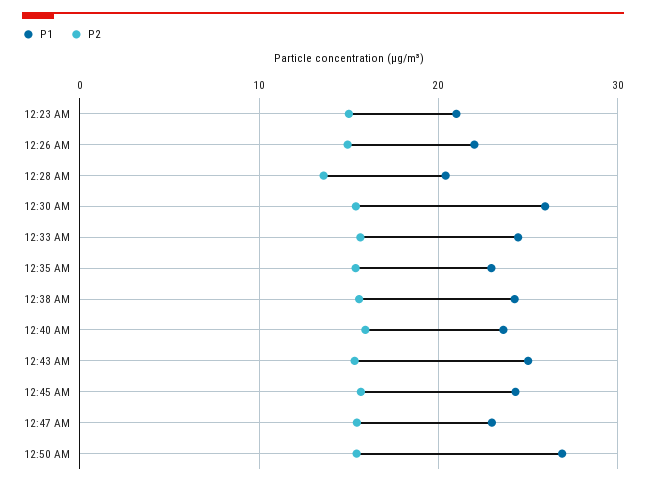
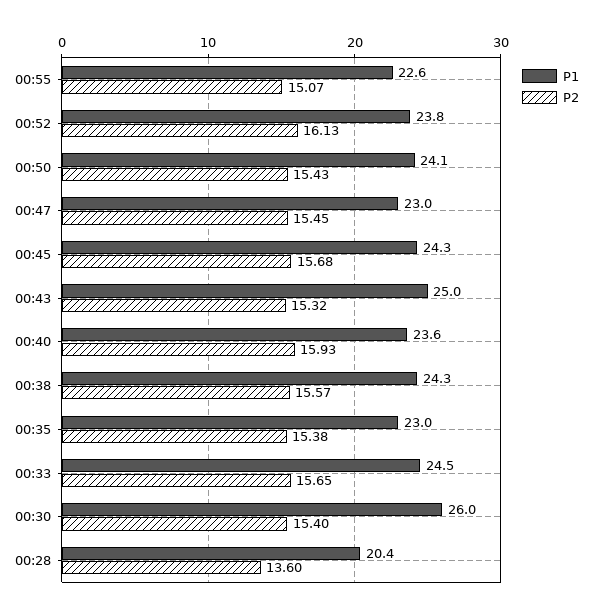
P1, 12:23 AM: 21 -> none
P2, 12:23 AM: 15 -> none
P1, 12:26 AM: 22 -> none
P2, 12:26 AM: 15 -> none
P1, 12:50 AM: 27 -> 24.1
P1, 00:55: none -> 22.6
P2, 00:55: none -> 15.07
P1, 00:52: none -> 23.8
P2, 00:52: none -> 16.13

